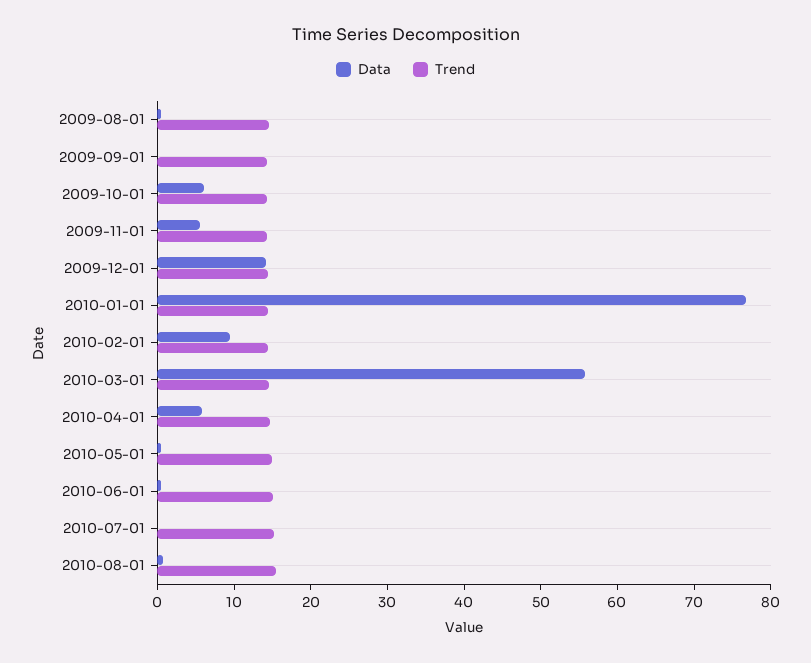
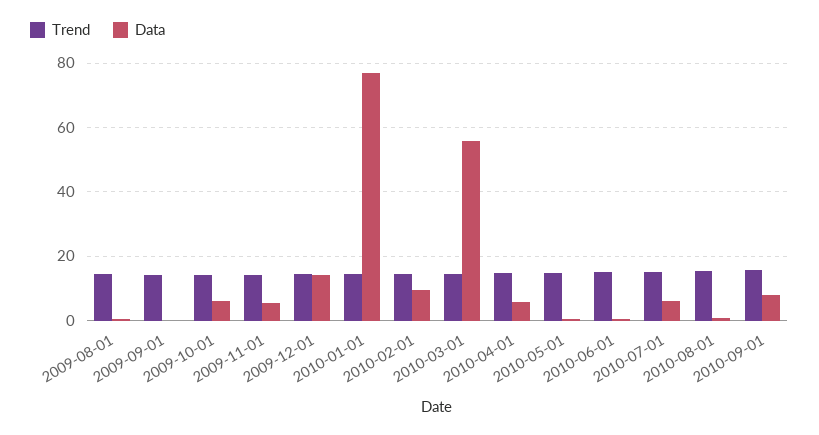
Data, 2010-07-01: 0 -> 6
Trend, 2010-09-01: none -> 16
Data, 2010-09-01: none -> 8

